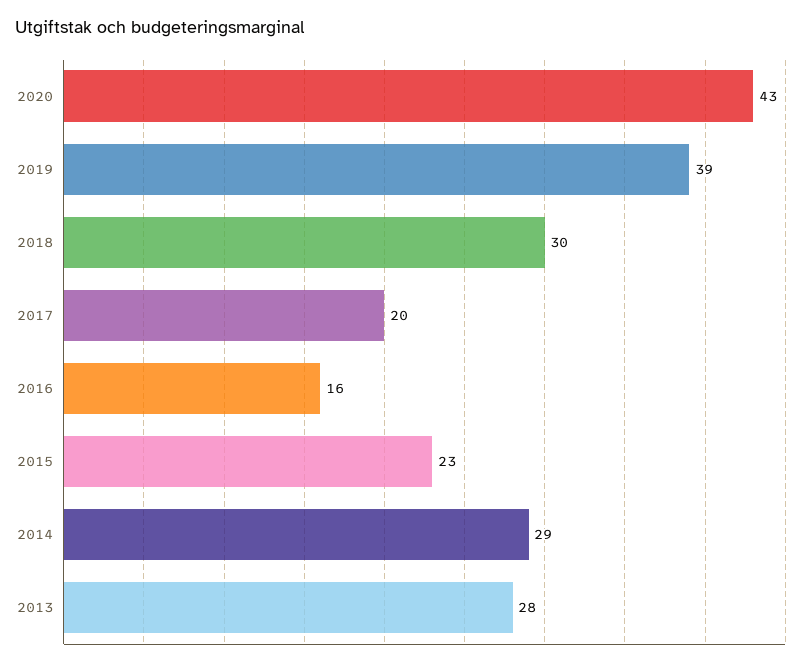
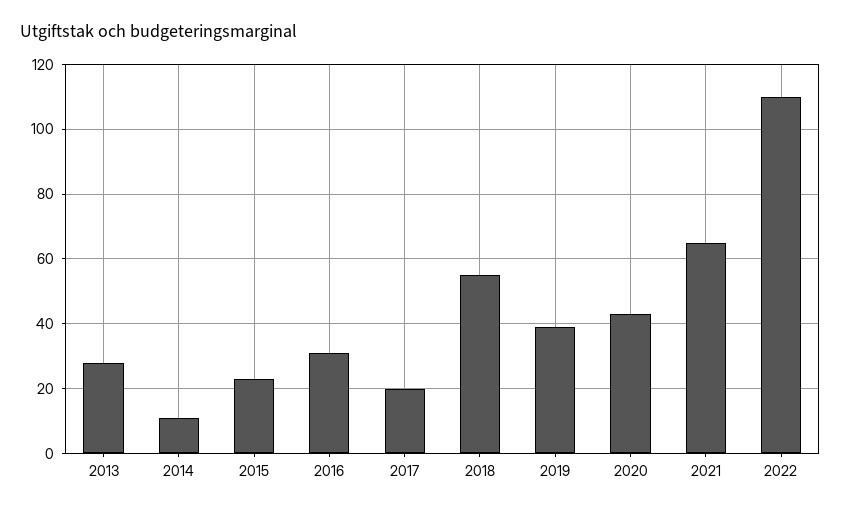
2018: 30 -> 55
2016: 16 -> 30
2014: 29 -> 10
2021: none -> 65
2022: none -> 110

